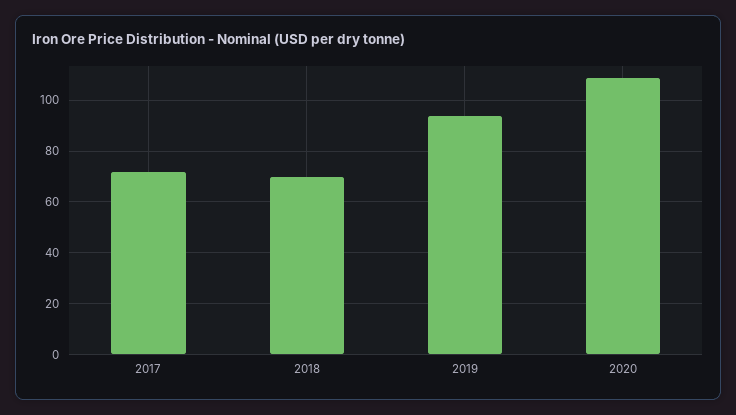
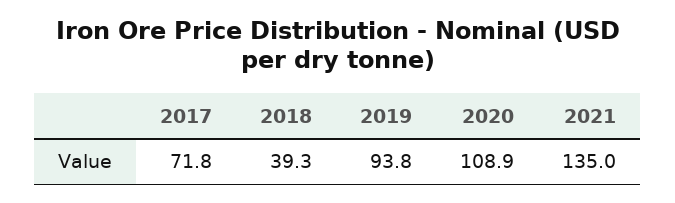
2018: 70 -> 39.3
2021: none -> 135

